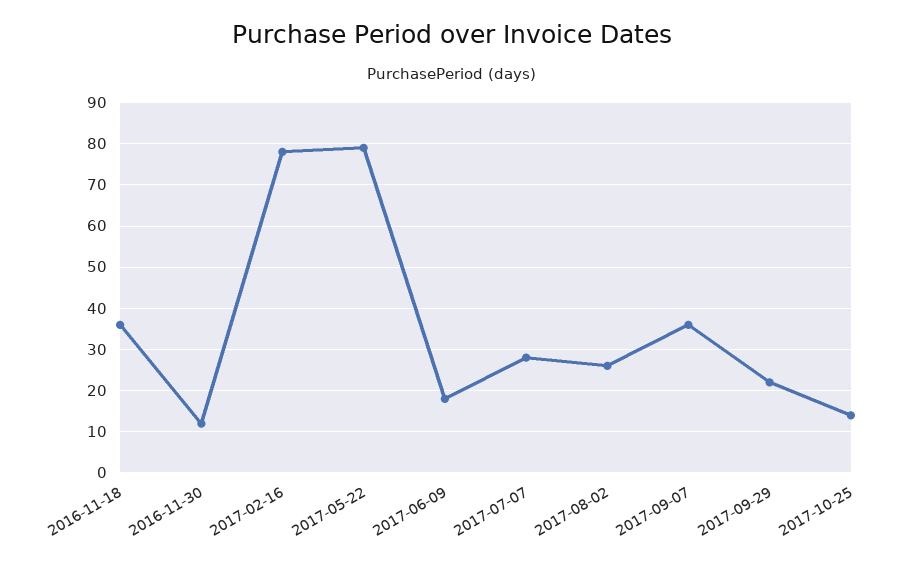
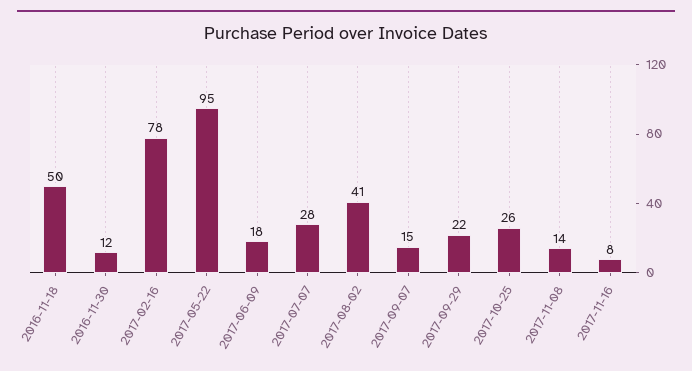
2016-11-18: 35 -> 50
2017-05-22: 80 -> 95
2017-08-02: 25 -> 41
2017-09-07: 35 -> 15
2017-10-25: 15 -> 26
2017-11-08: none -> 14
2017-11-16: none -> 8

